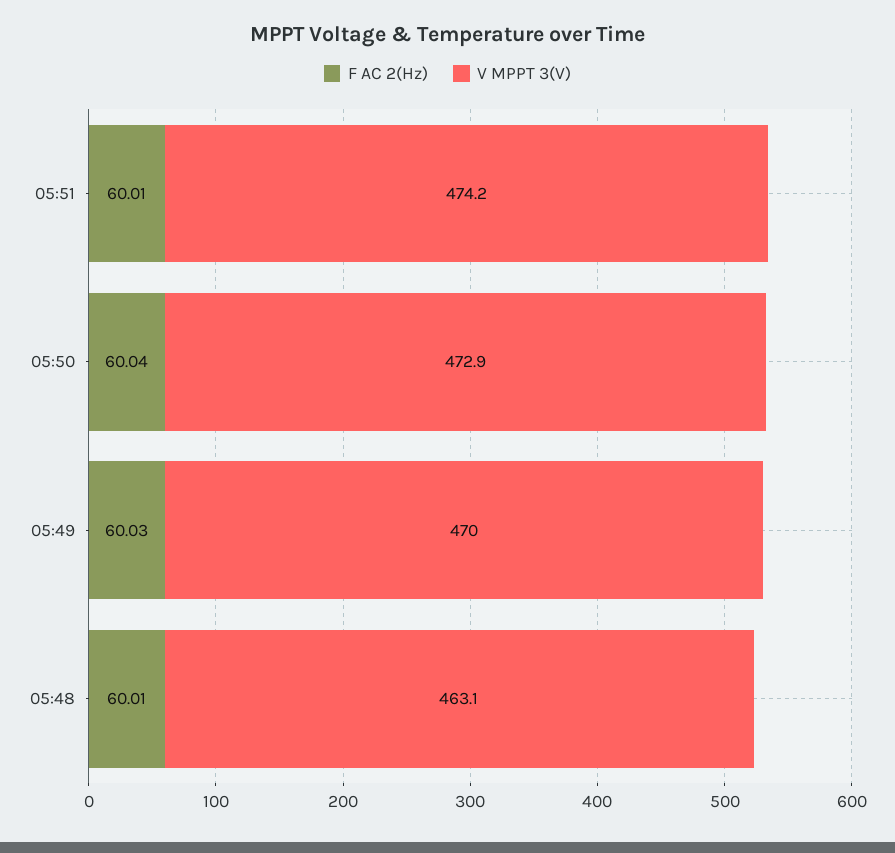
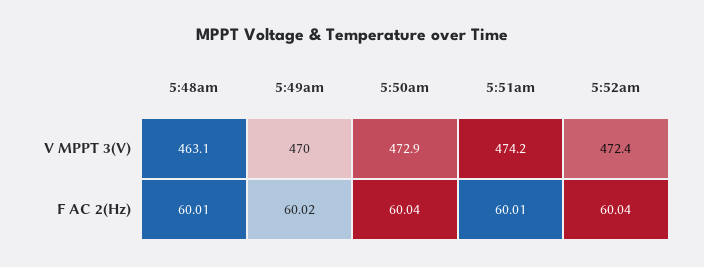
F AC 2(Hz), 05:49: 60.03 -> 60.02
V MPPT 3(V), 5:52am: none -> 472.4
F AC 2(Hz), 5:52am: none -> 60.04

